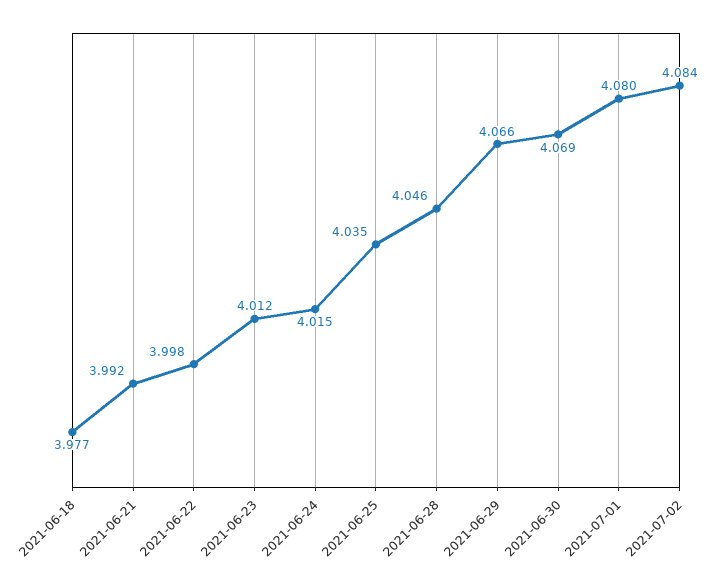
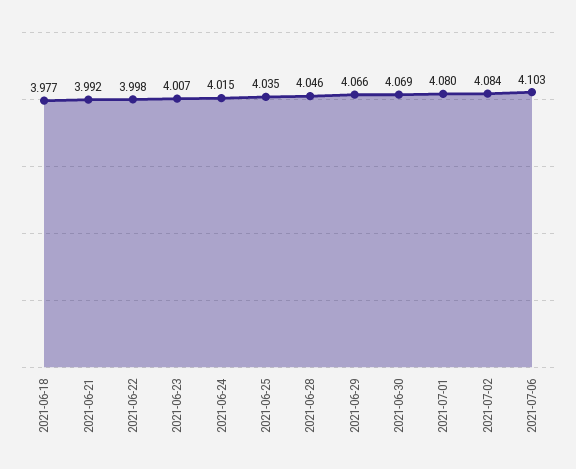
2021-06-23: 4.012 -> 4.007
2021-07-06: none -> 4.103

